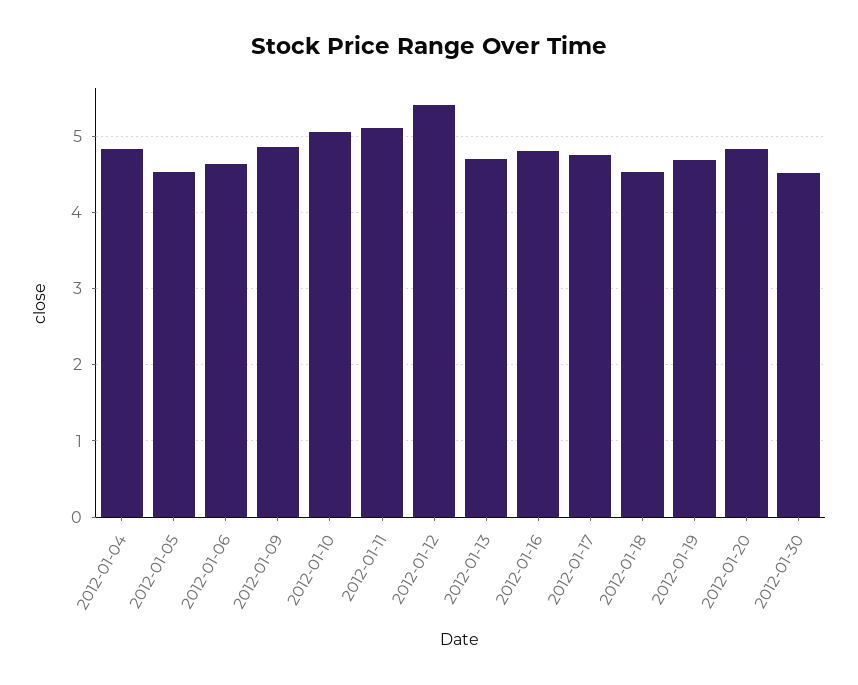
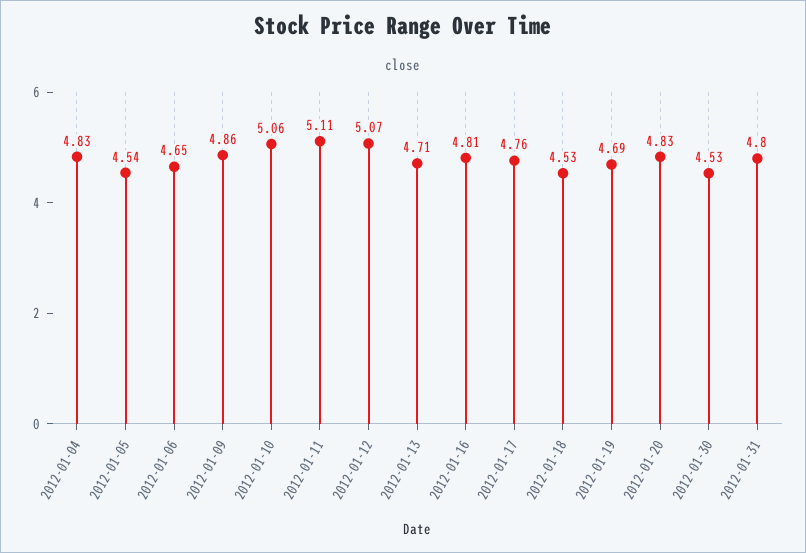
2012-01-12: 5.4 -> 5.07
2012-01-31: none -> 4.8

